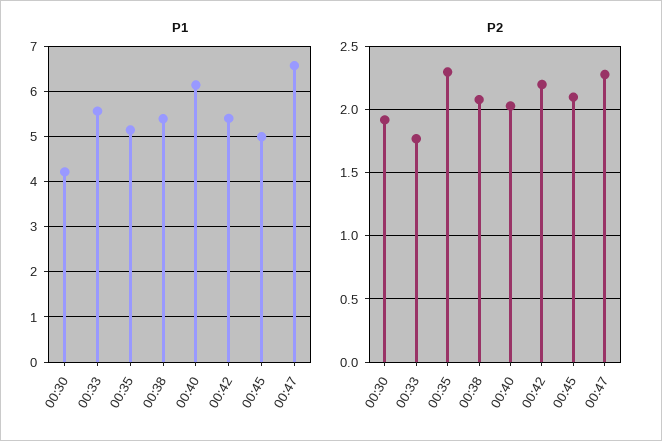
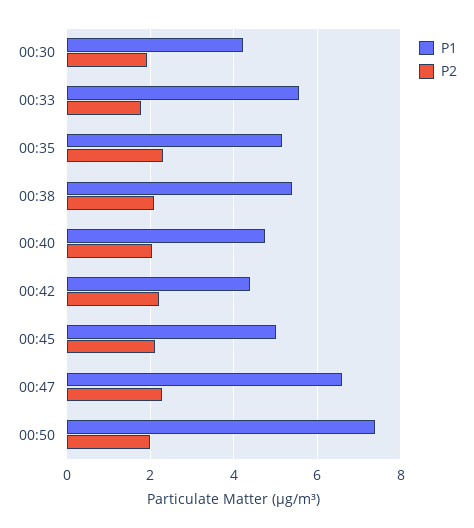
P1, 00:40: 6.2 -> 4.8
P1, 00:42: 5.4 -> 4.4
P1, 00:50: none -> 7.4
P2, 00:50: none -> 2

